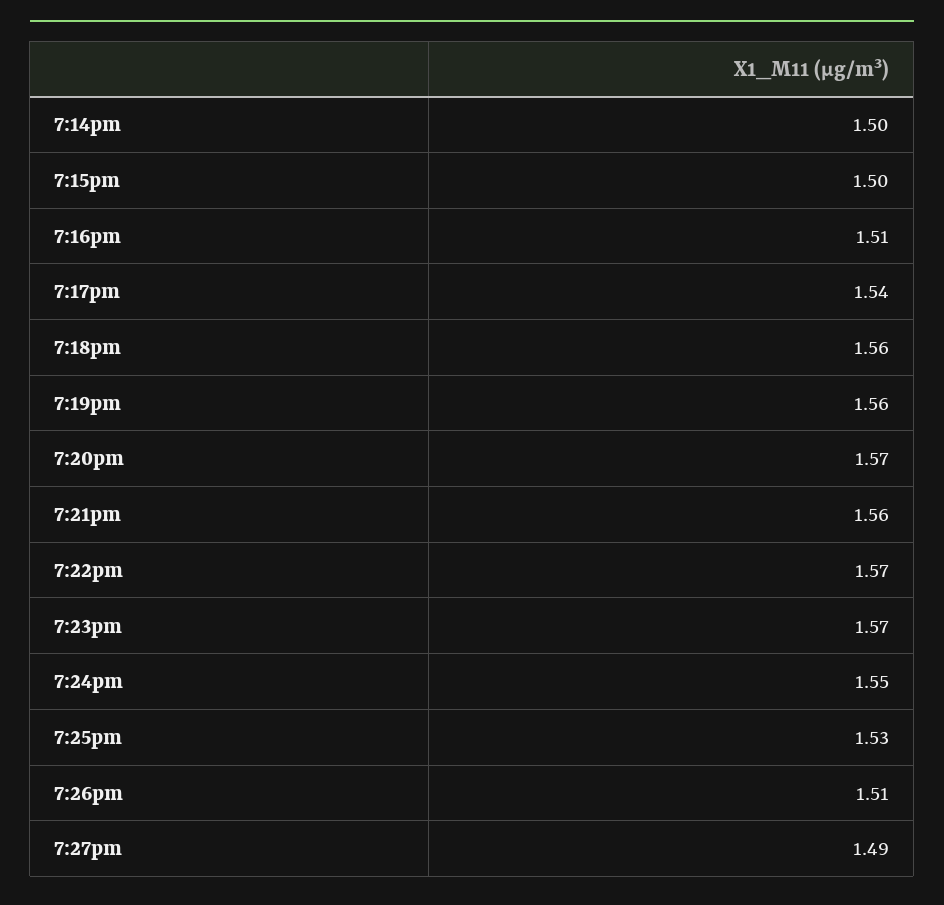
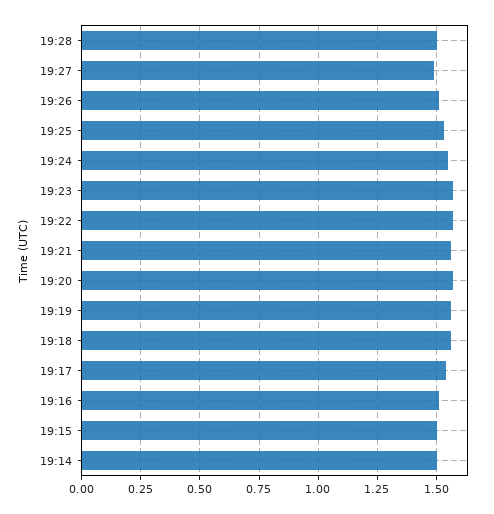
19:28: none -> 1.5

